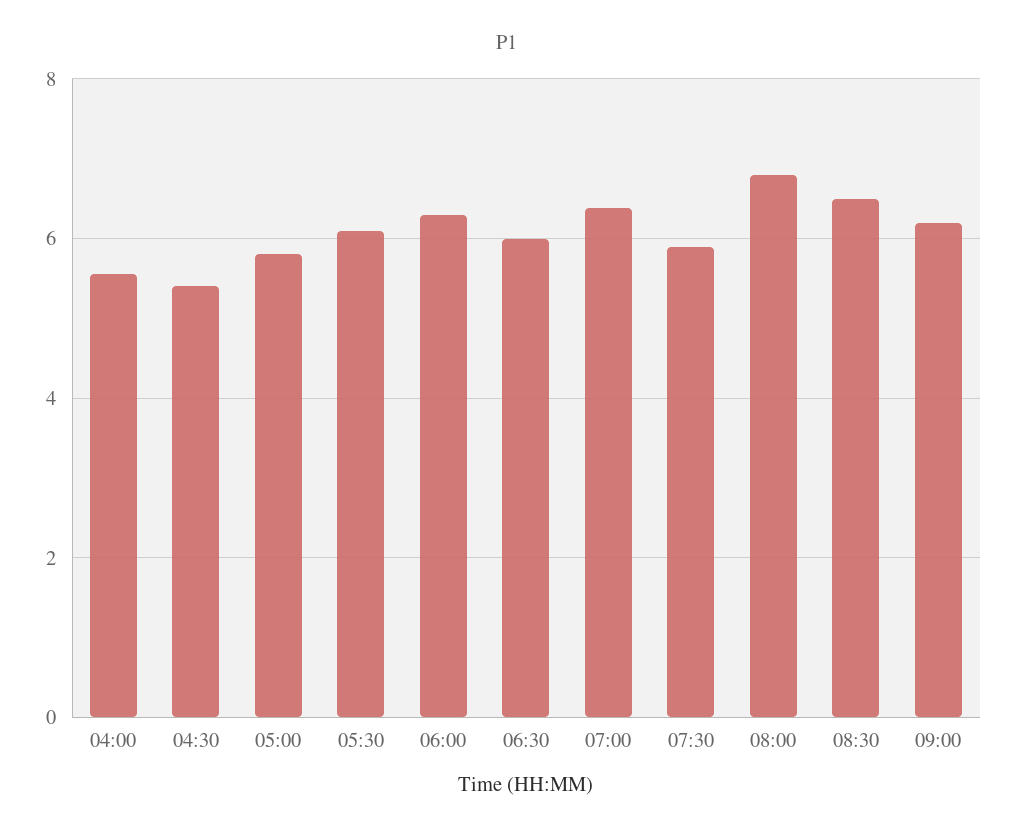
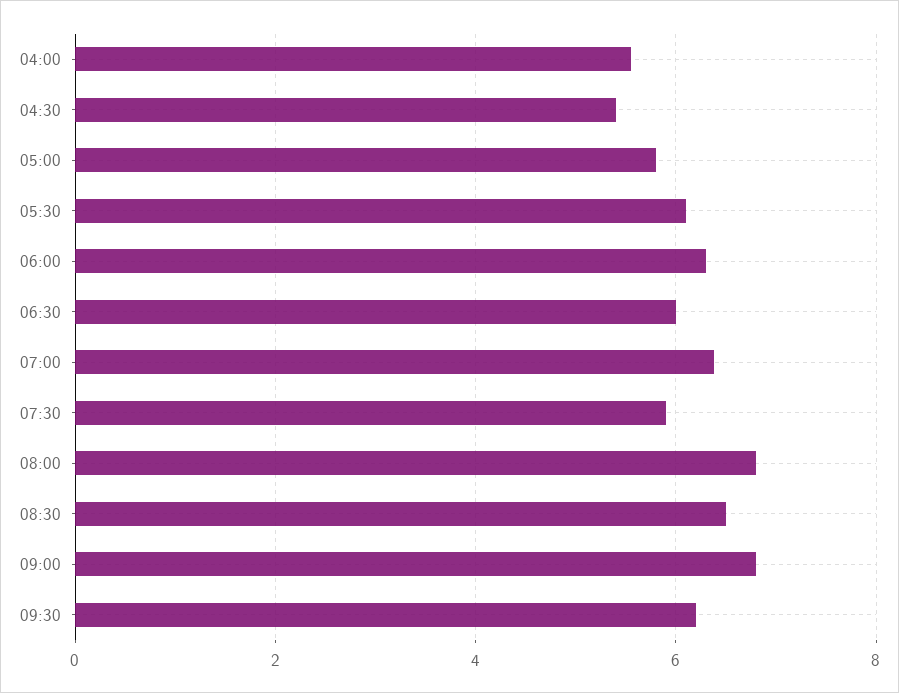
09:00: 6.2 -> 6.8
09:30: none -> 6.2

